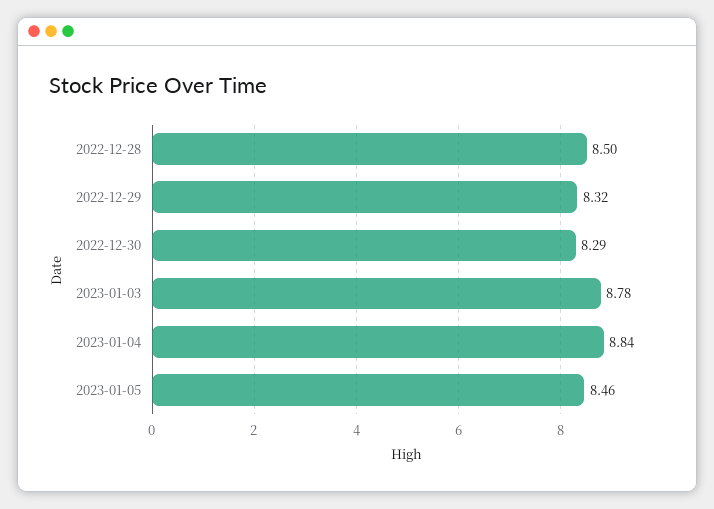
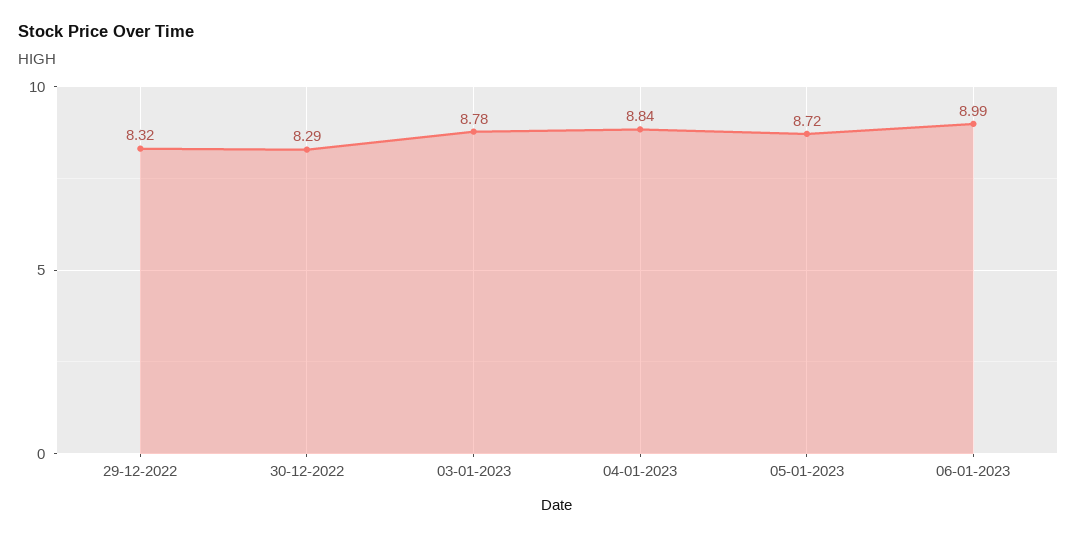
2022-12-28: 8.5 -> none
2023-01-05: 8.46 -> 8.72
06-01-2023: none -> 8.99

